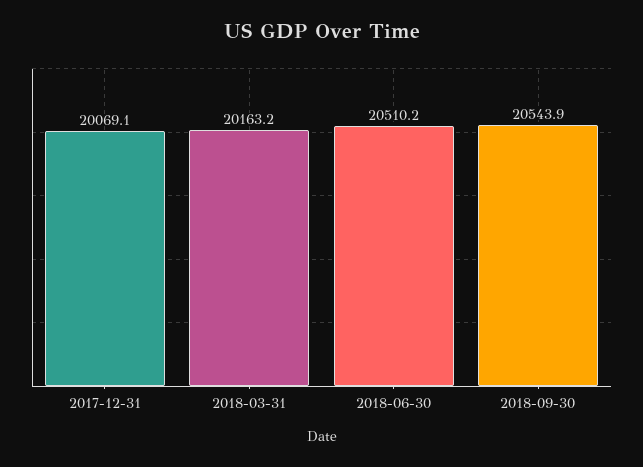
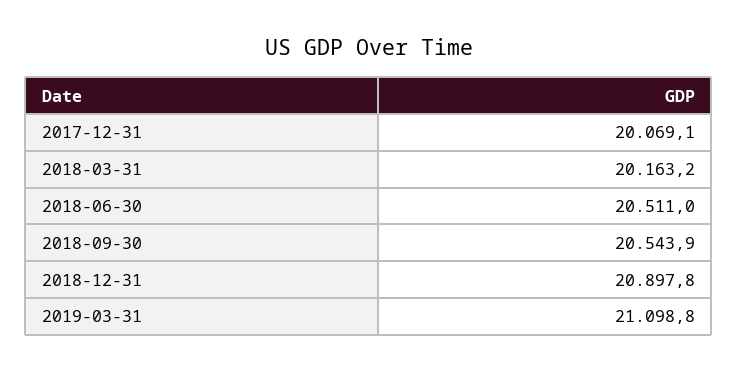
2018-06-30: 20510.2 -> 20511
2018-12-31: none -> 20897.8
2019-03-31: none -> 21098.8

